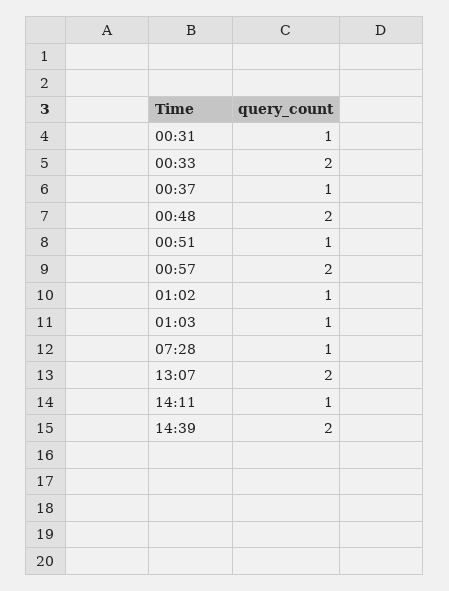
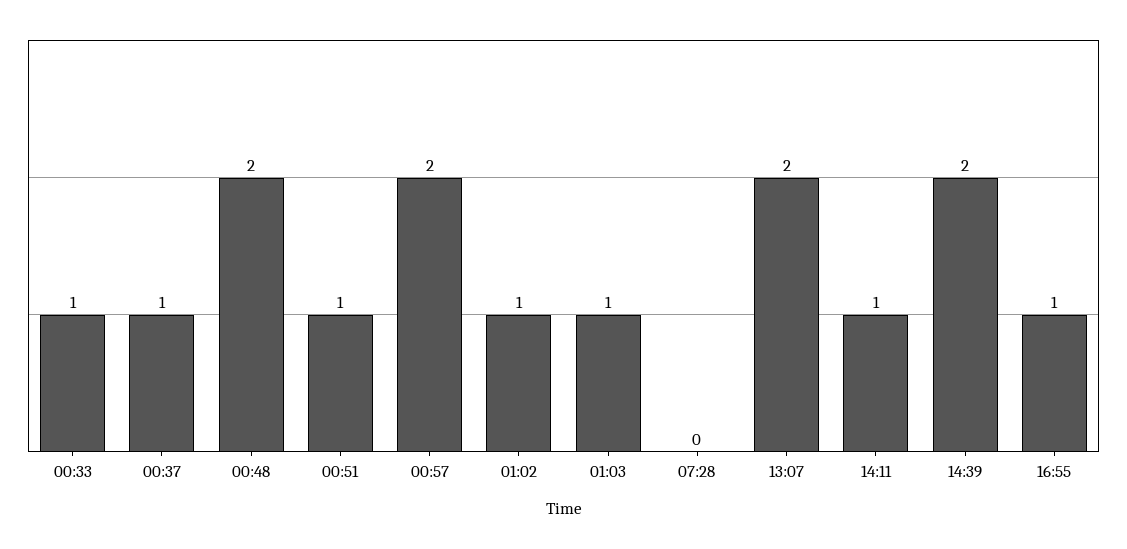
00:31: 1 -> none
00:33: 2 -> 1
07:28: 1 -> 0
16:55: none -> 1

